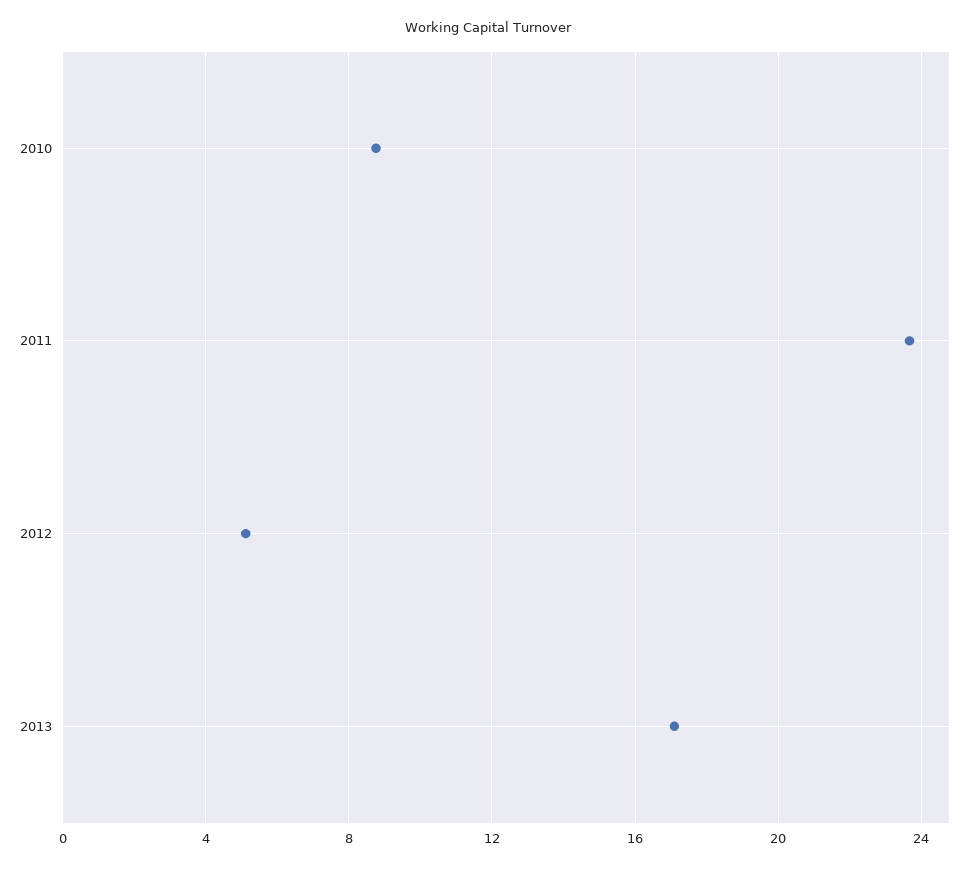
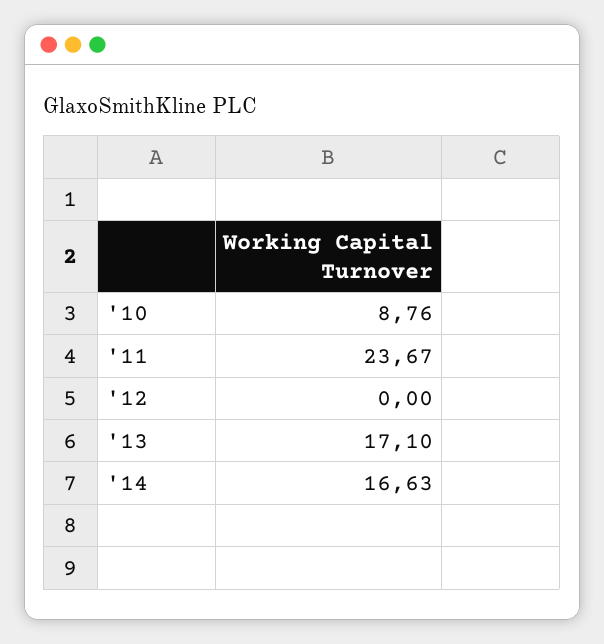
2012: 5 -> 0
'14: none -> 16.63

